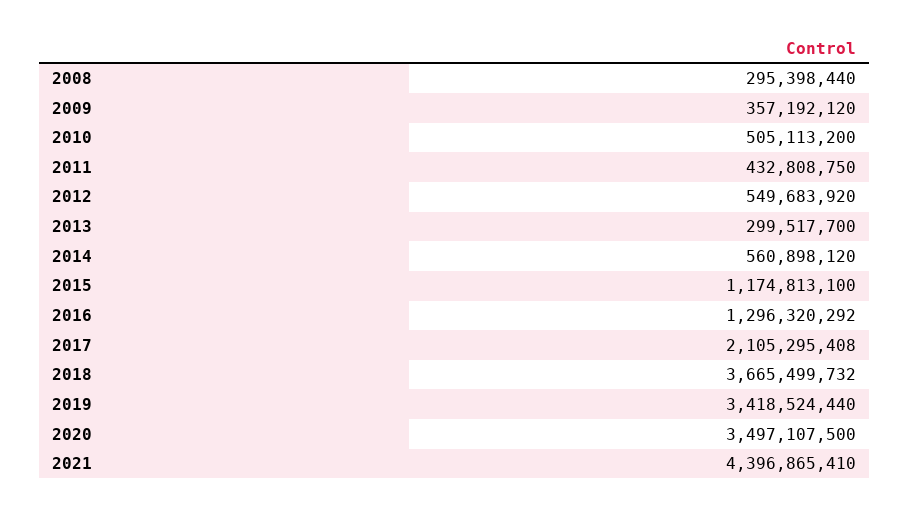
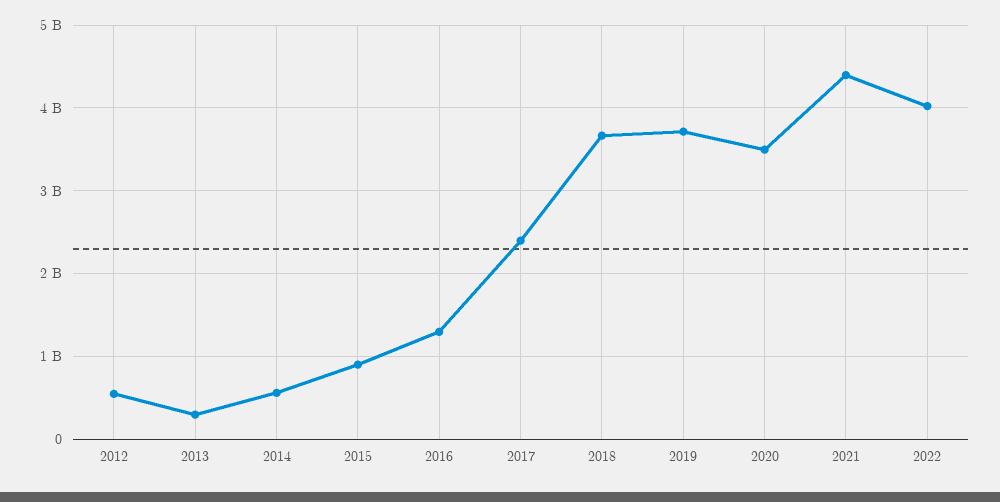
2008: 295398440 -> none
2009: 357192120 -> none
2010: 505113200 -> none
2011: 432808750 -> none
2015: 1174813100 -> 900000000
2017: 2105295408 -> 2400000000
2019: 3418524440 -> 3700000000
2022: none -> 4000000000

